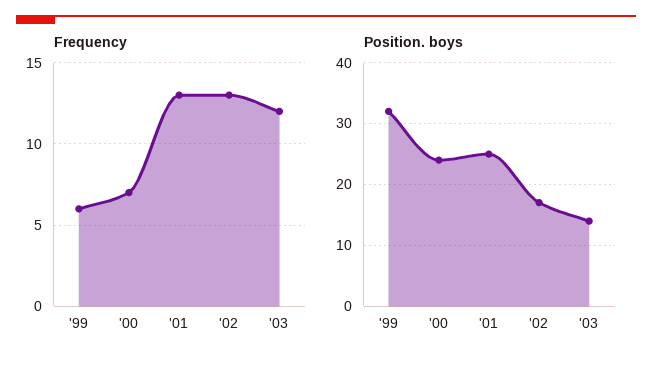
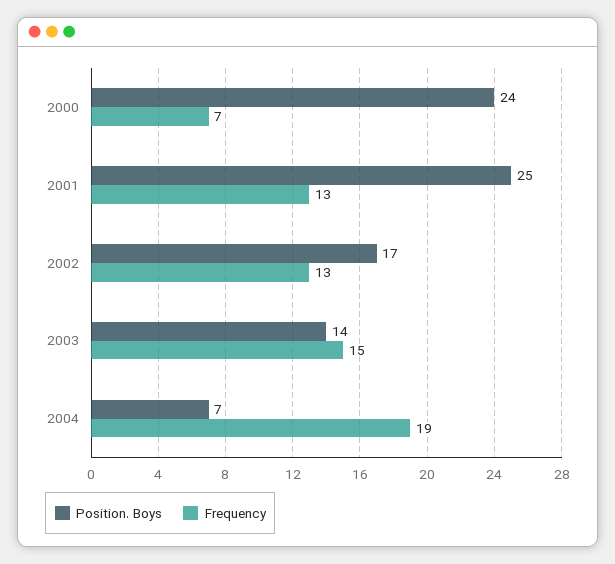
Frequency, '99: 6 -> none
Frequency, '03: 12 -> 15
Position. boys, '99: 32 -> none
Position. boys, 2004: none -> 7
Frequency, 2004: none -> 19

